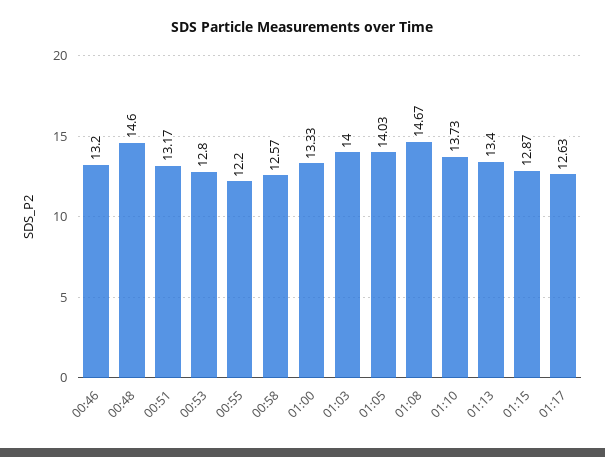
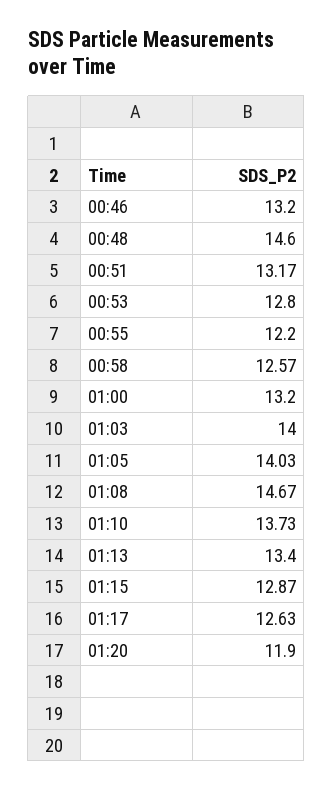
01:00: 13.33 -> 13.2
01:20: none -> 11.9

